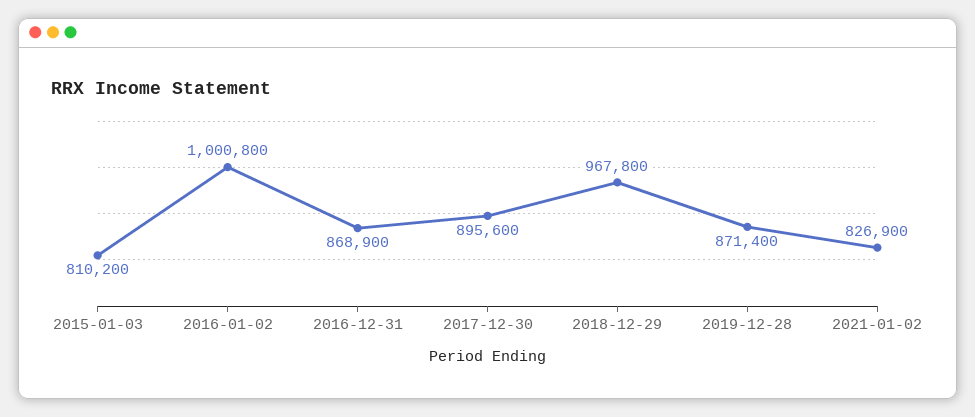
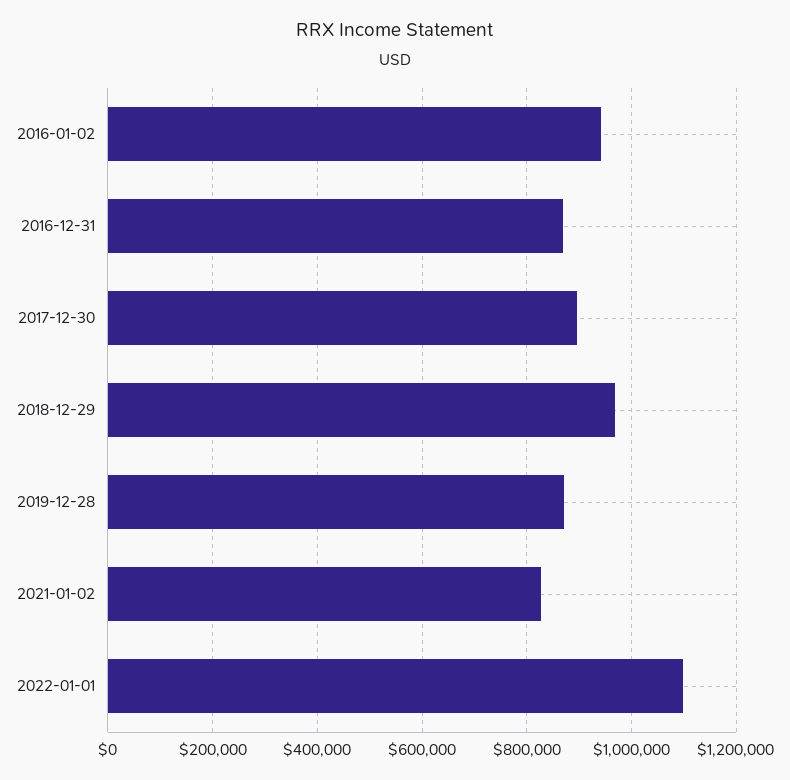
2015-01-03: 810200 -> none
2016-01-02: 1000800 -> 940000
2022-01-01: none -> 1100000

